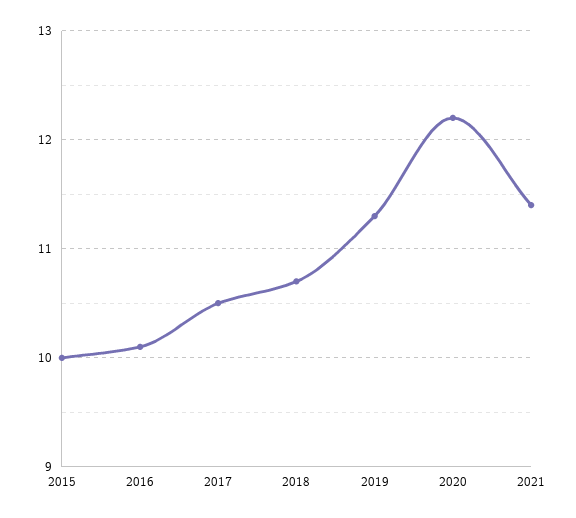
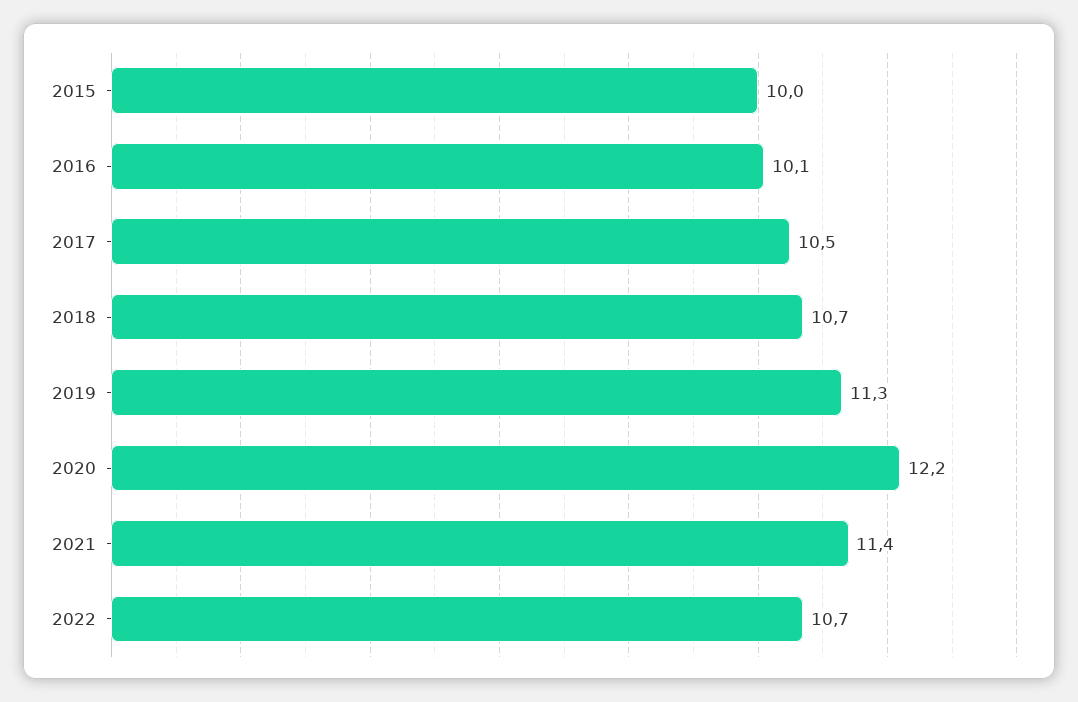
2022: none -> 10.7

